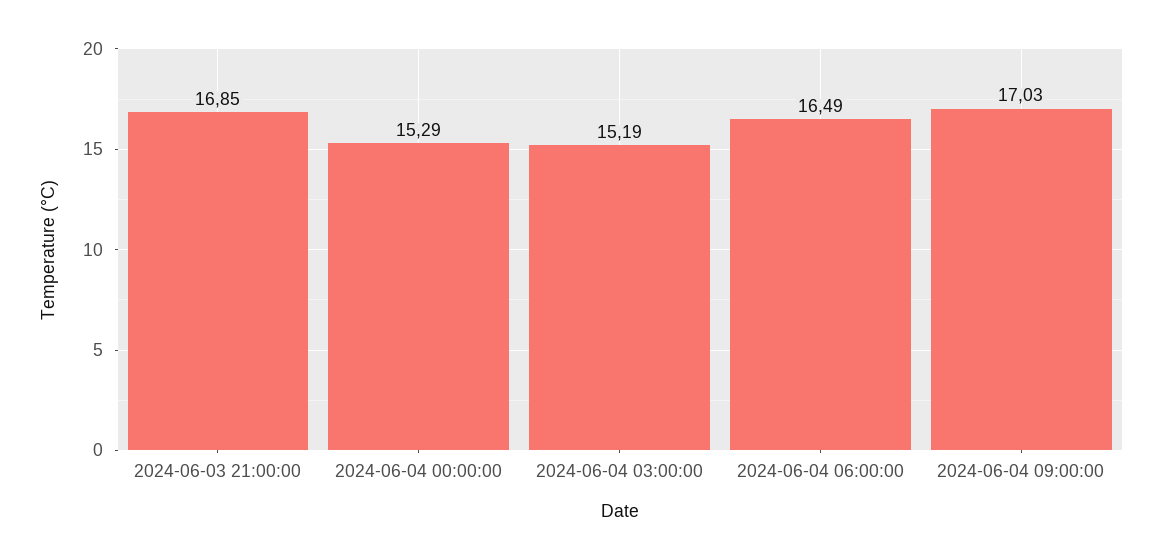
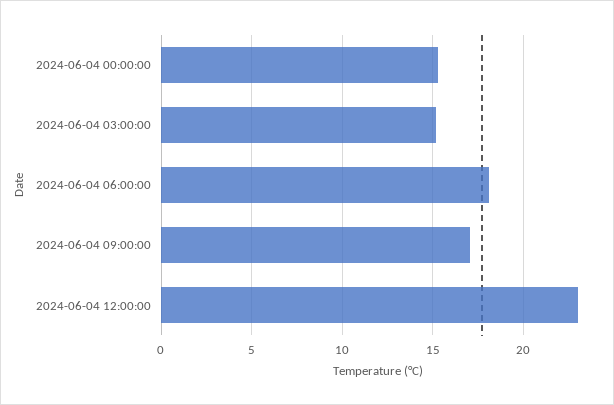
2024-06-03 21:00:00: 16.85 -> none
2024-06-04 06:00:00: 16.49 -> 18
2024-06-04 12:00:00: none -> 23

